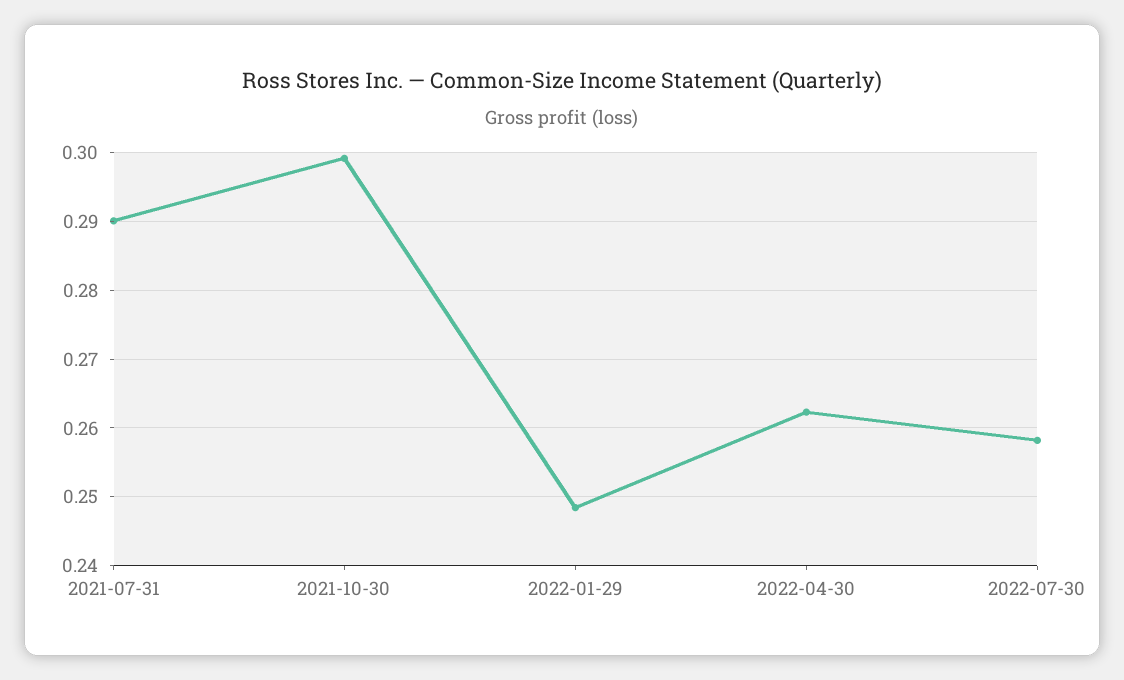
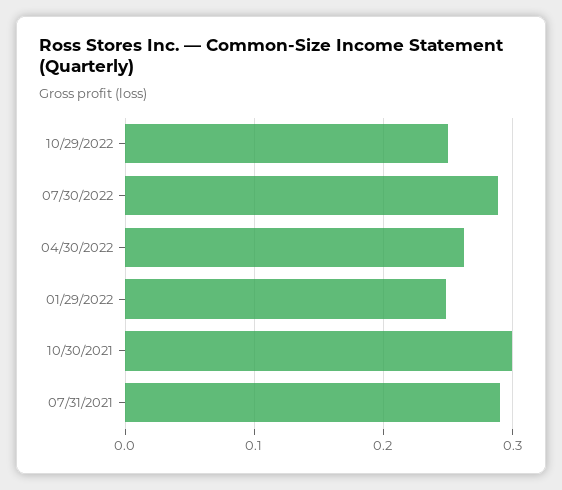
2022-07-30: 0.258 -> 0.29
10/29/2022: none -> 0.25

